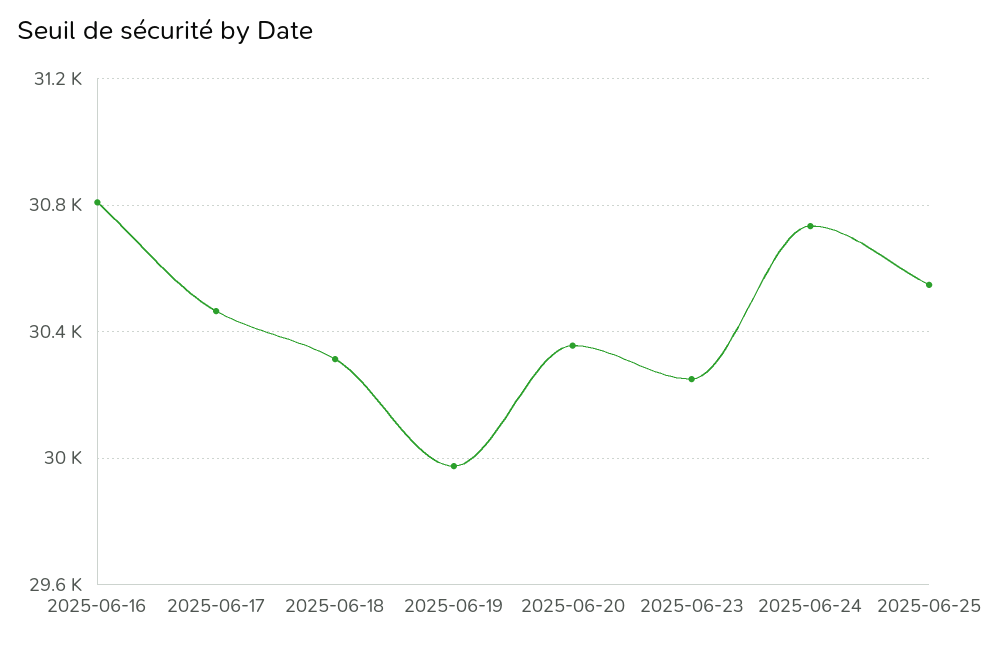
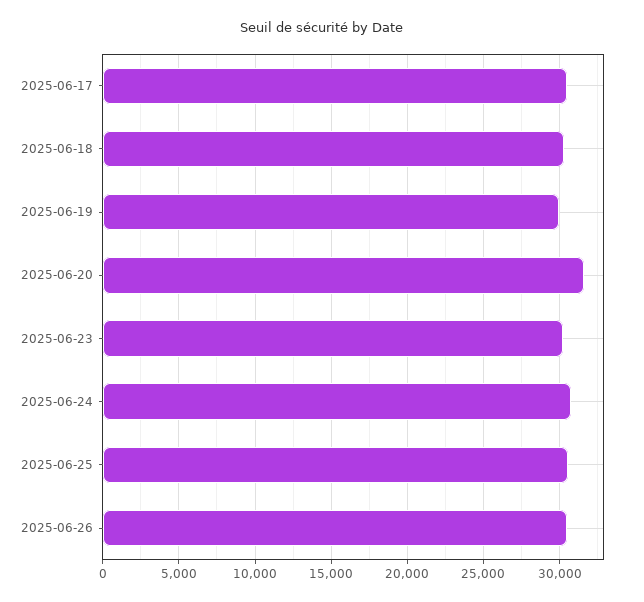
2025-06-16: 30800 -> none
2025-06-20: 30350 -> 31500
2025-06-26: none -> 30500

